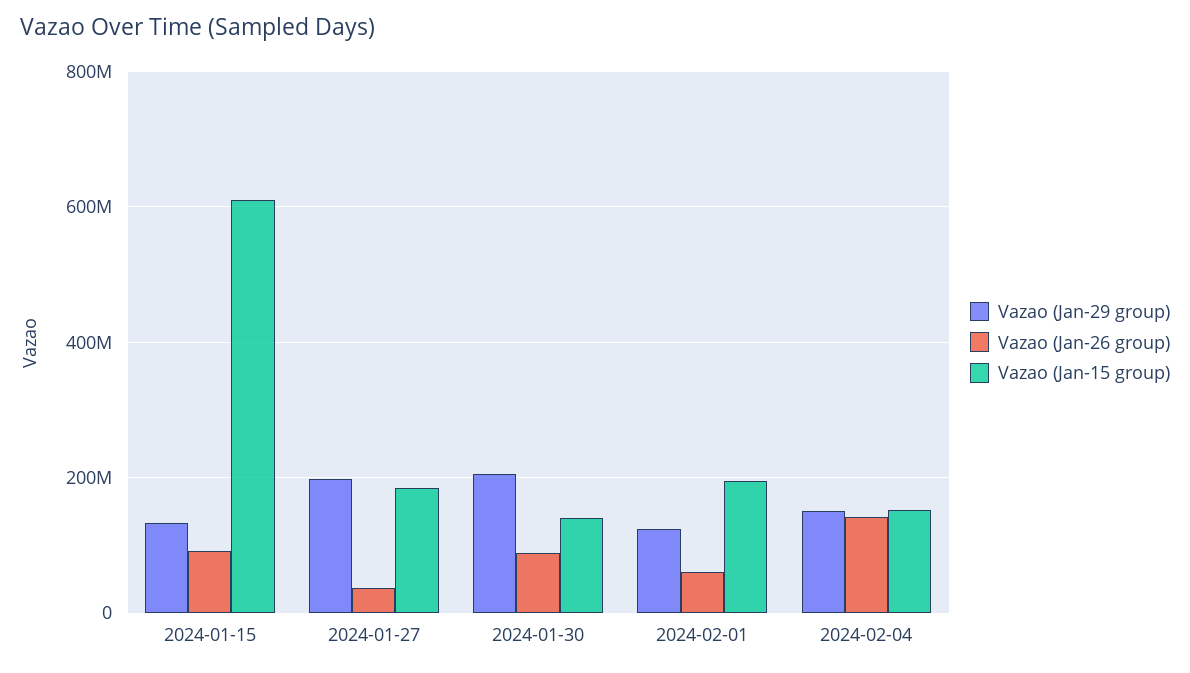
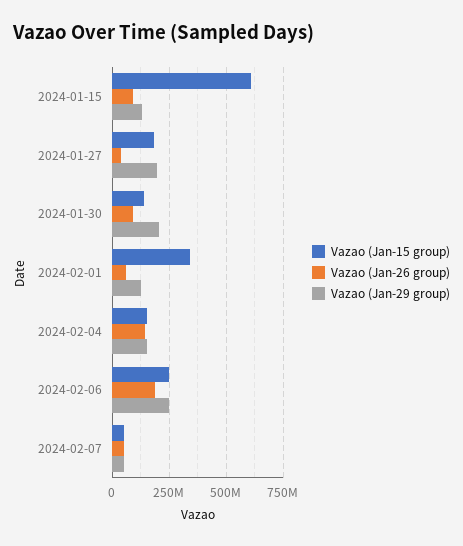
Vazao (Jan-15 group), 2024-02-01: 200000000 -> 350000000
Vazao (Jan-15 group), 2024-02-06: none -> 250000000
Vazao (Jan-26 group), 2024-02-06: none -> 200000000
Vazao (Jan-29 group), 2024-02-06: none -> 250000000
Vazao (Jan-15 group), 2024-02-07: none -> 50000000
Vazao (Jan-26 group), 2024-02-07: none -> 50000000
Vazao (Jan-29 group), 2024-02-07: none -> 50000000

